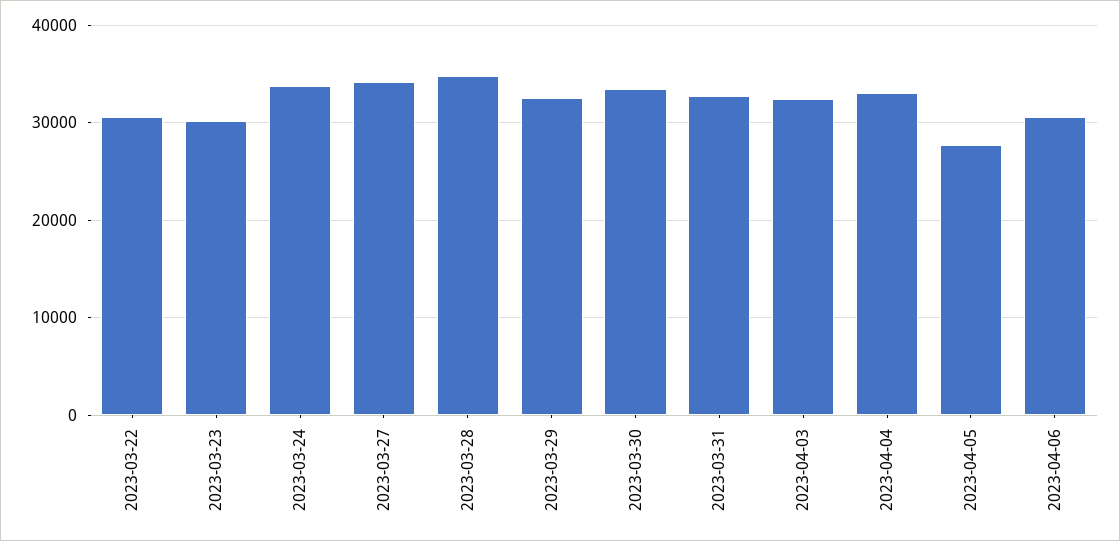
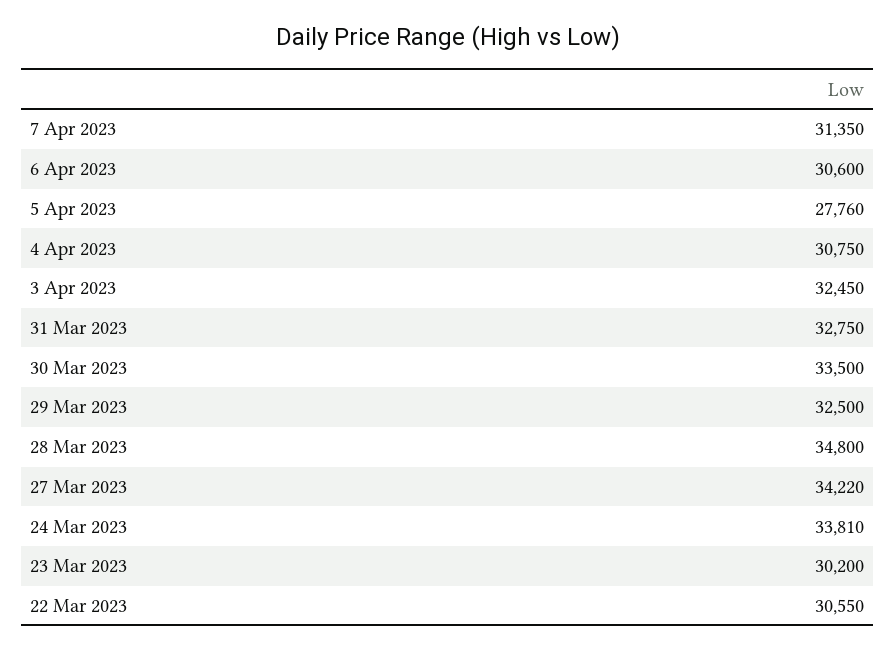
2023-04-04: 33000 -> 30750
7 Apr 2023: none -> 31350

